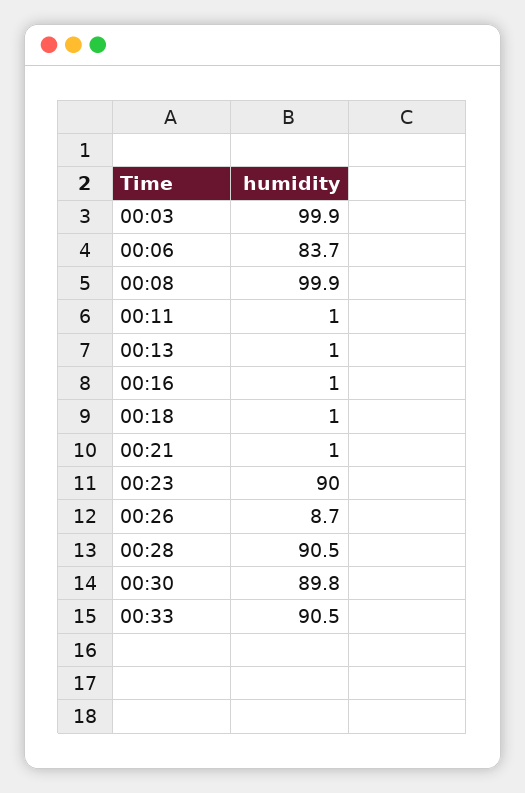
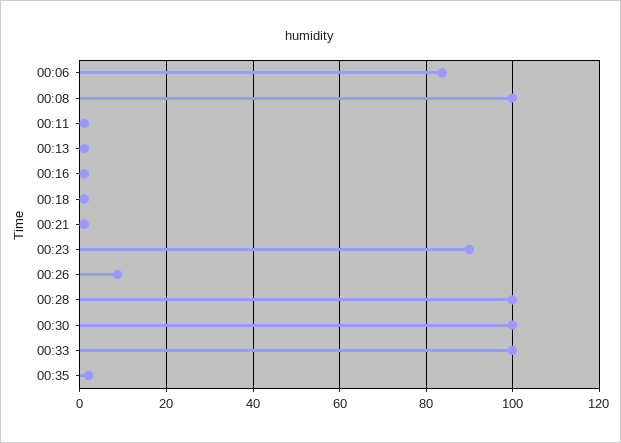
00:03: 99.9 -> none
00:28: 90.5 -> 100
00:30: 89.8 -> 100
00:33: 90.5 -> 100
00:35: none -> 2

